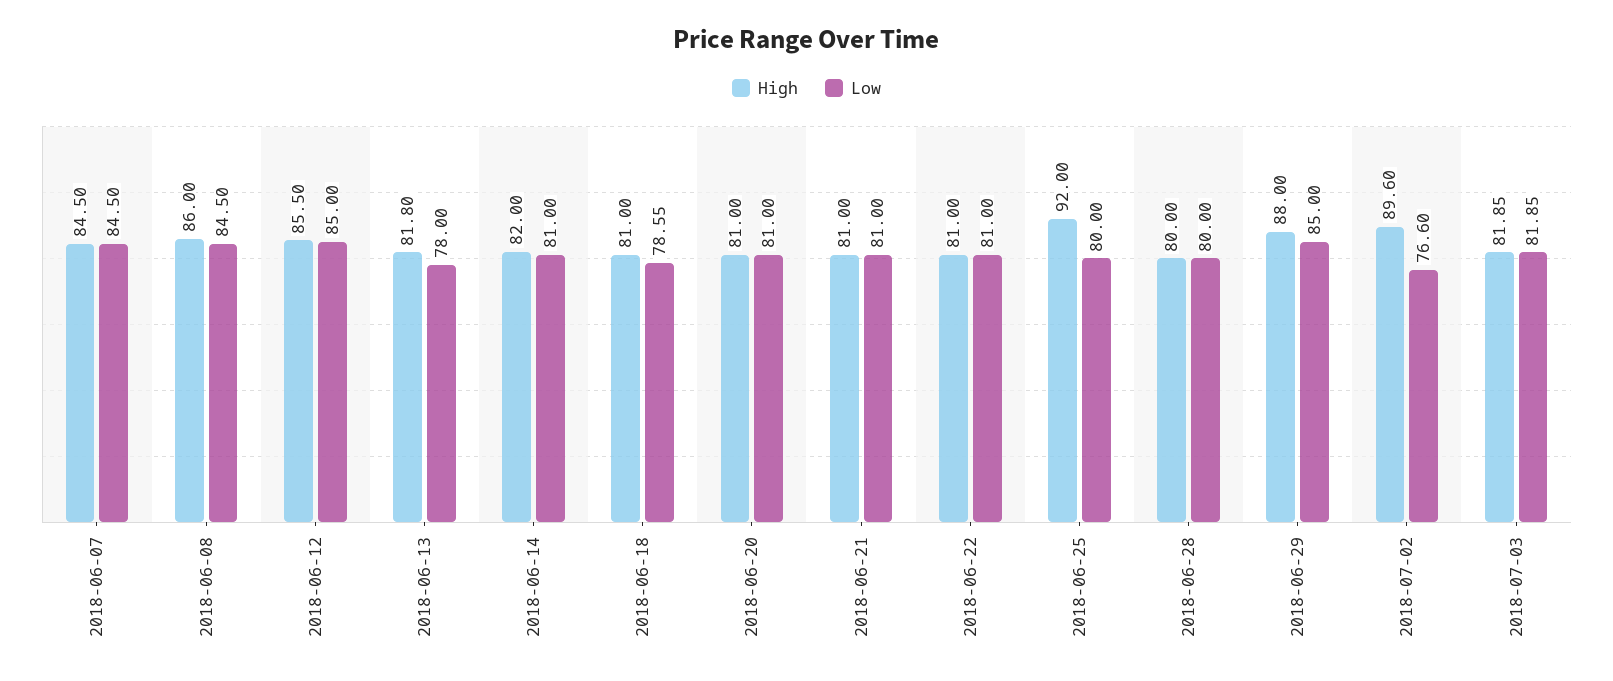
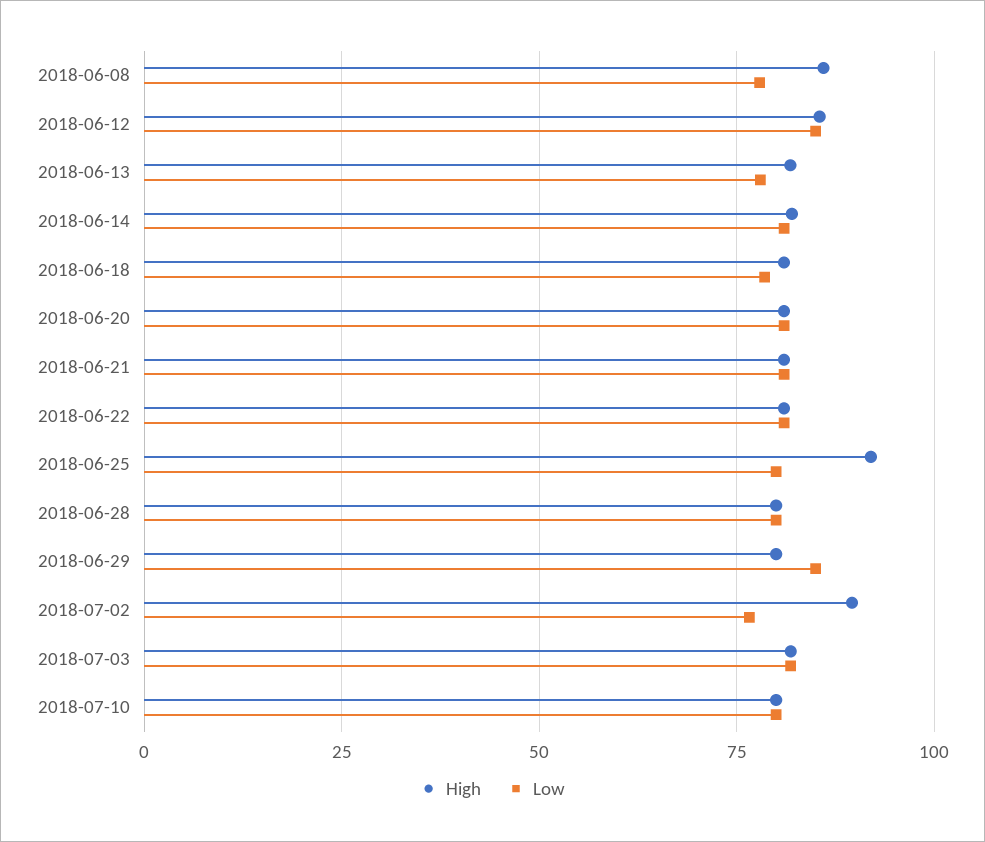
High, 2018-06-07: 84.5 -> none
Low, 2018-06-07: 84.5 -> none
Low, 2018-06-08: 84.5 -> 77.5
High, 2018-06-29: 88 -> 80
High, 2018-07-10: none -> 80
Low, 2018-07-10: none -> 80

